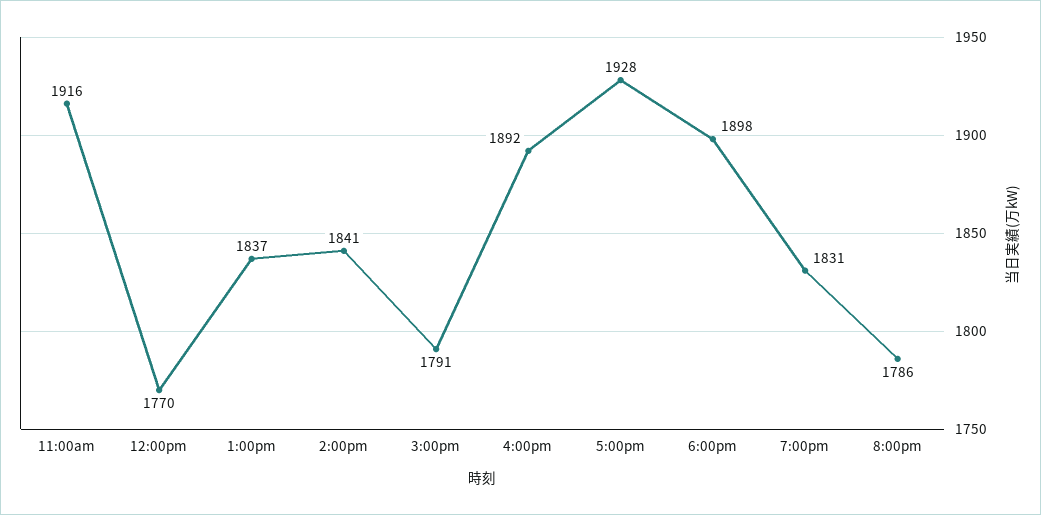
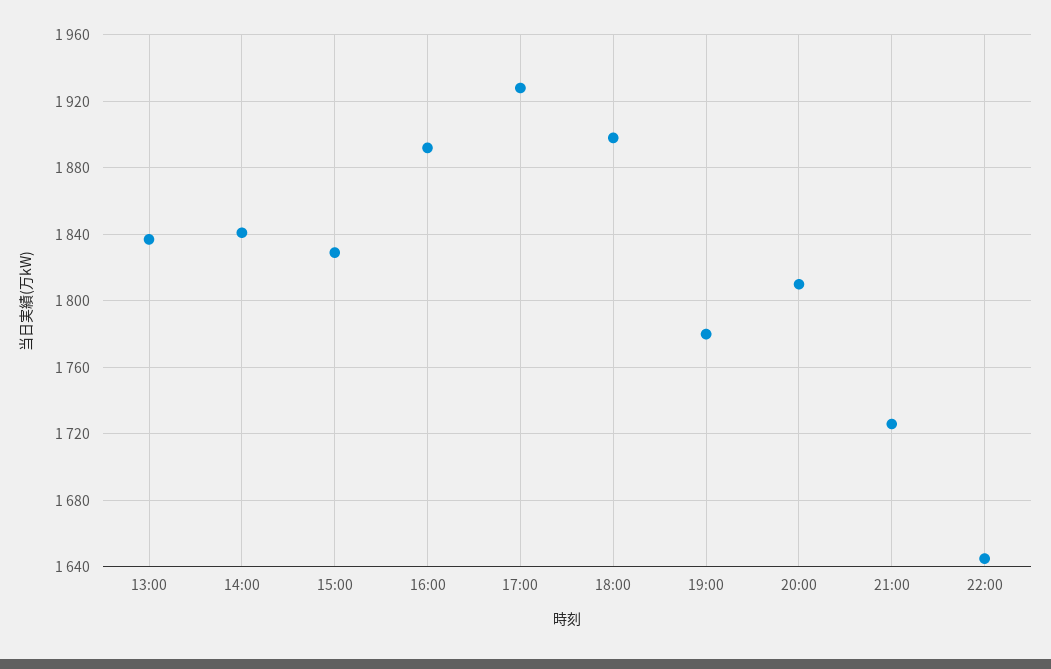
11:00am: 1916 -> none
12:00pm: 1770 -> none
3:00pm: 1791 -> 1830
7:00pm: 1831 -> 1780
8:00pm: 1786 -> 1810
21:00: none -> 1725
22:00: none -> 1645

